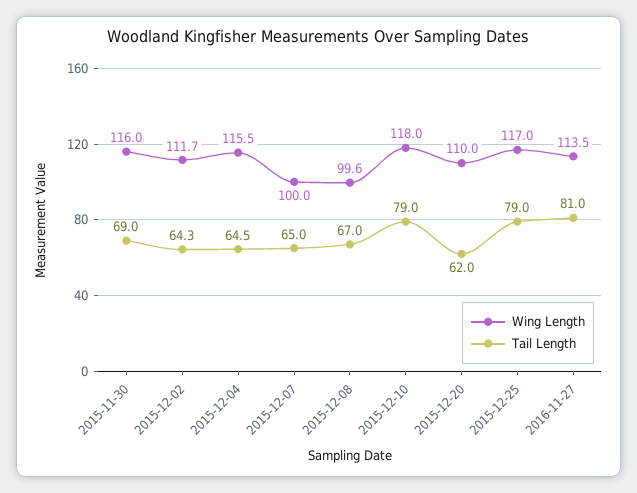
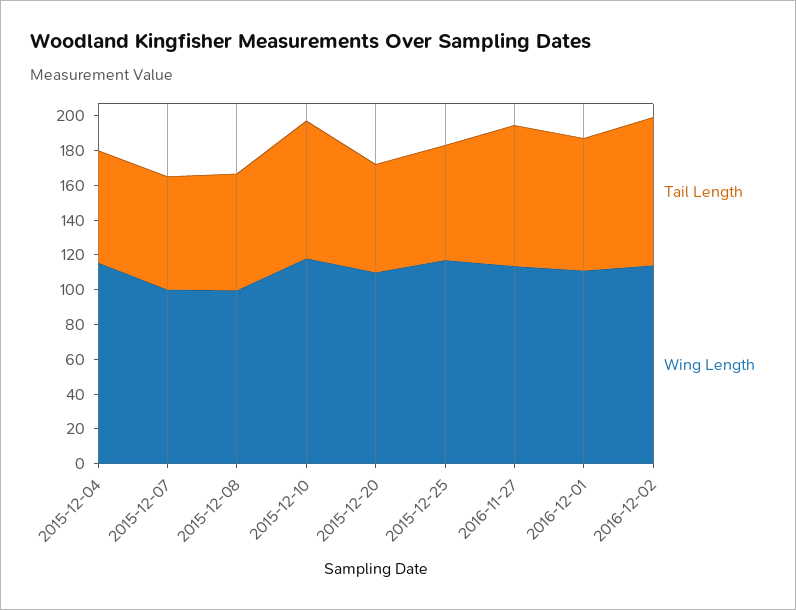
Wing Length, 2015-11-30: 116 -> none
Tail Length, 2015-11-30: 69 -> none
Wing Length, 2015-12-02: 111.7 -> none
Tail Length, 2015-12-02: 64.3 -> none
Tail Length, 2015-12-25: 79 -> 65
Tail Length, 2016-12-01: none -> 75
Wing Length, 2016-12-01: none -> 110
Tail Length, 2016-12-02: none -> 85
Wing Length, 2016-12-02: none -> 115

